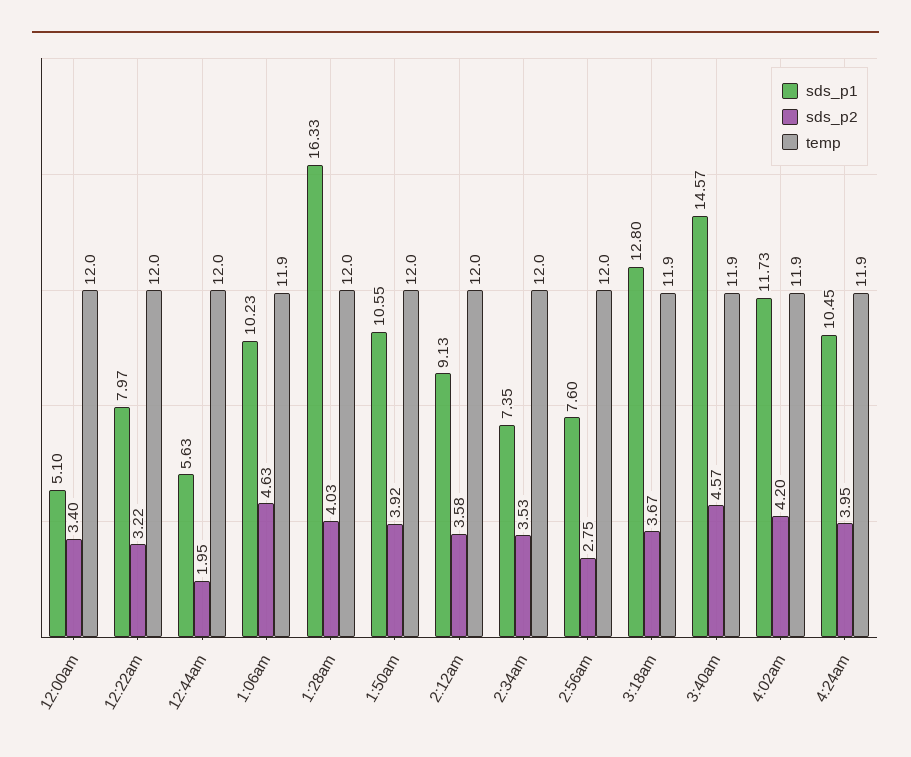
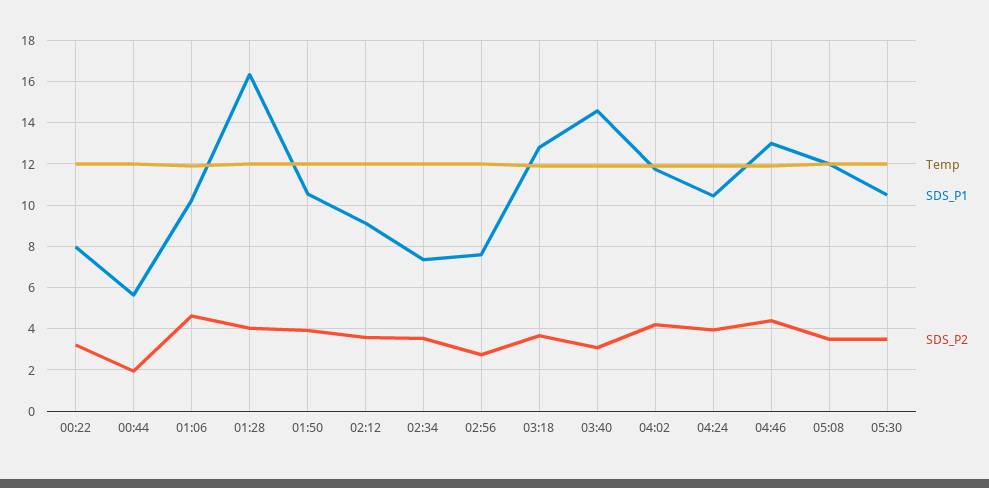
sds_p1, 12:00am: 5.1 -> none
sds_p2, 12:00am: 3.4 -> none
temp, 12:00am: 12 -> none
sds_p2, 3:40am: 4.57 -> 3
temp, 04:46: none -> 12
sds_p1, 04:46: none -> 13
sds_p2, 04:46: none -> 4.5
temp, 05:08: none -> 12
sds_p1, 05:08: none -> 12
sds_p2, 05:08: none -> 3.5
temp, 05:30: none -> 12
sds_p1, 05:30: none -> 10.5
sds_p2, 05:30: none -> 3.5

